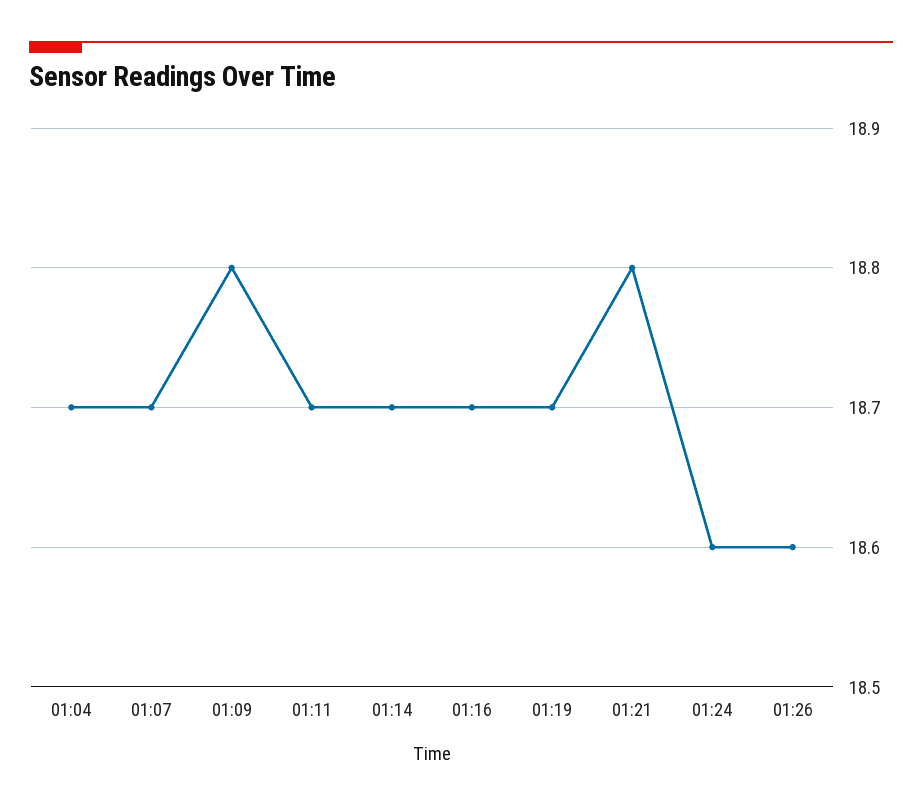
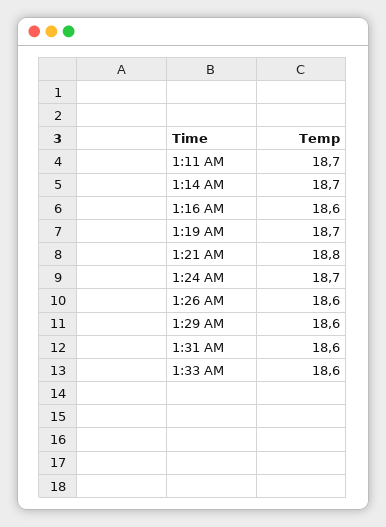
01:04: 18.7 -> none
01:07: 18.7 -> none
01:09: 18.8 -> none
01:16: 18.7 -> 18.6
01:24: 18.6 -> 18.7
1:29 AM: none -> 18.6
1:31 AM: none -> 18.6
1:33 AM: none -> 18.6

